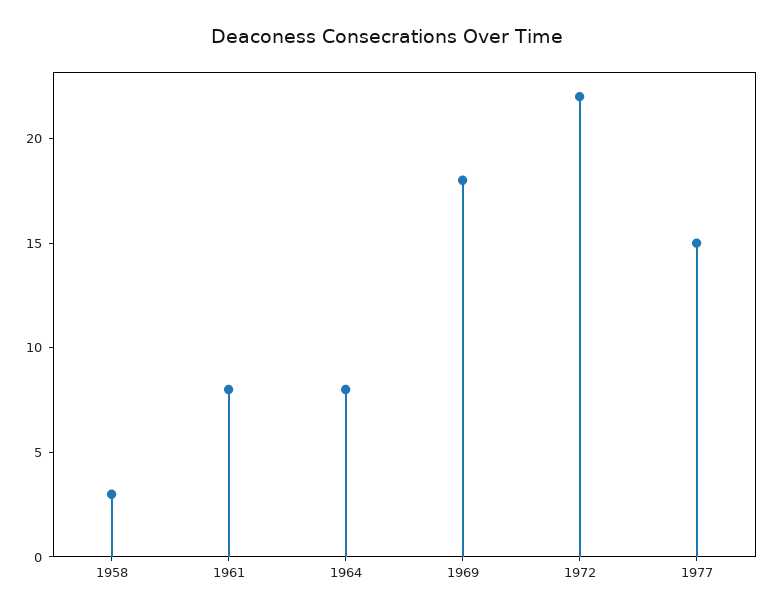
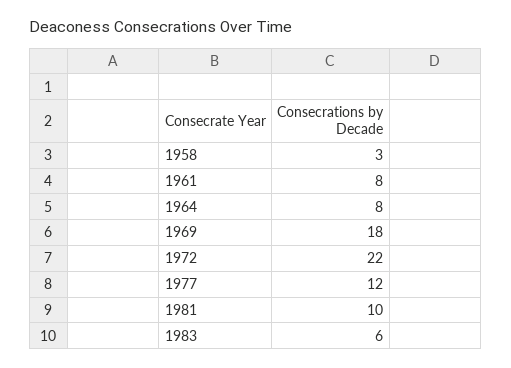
1977: 15 -> 12
1981: none -> 10
1983: none -> 6

